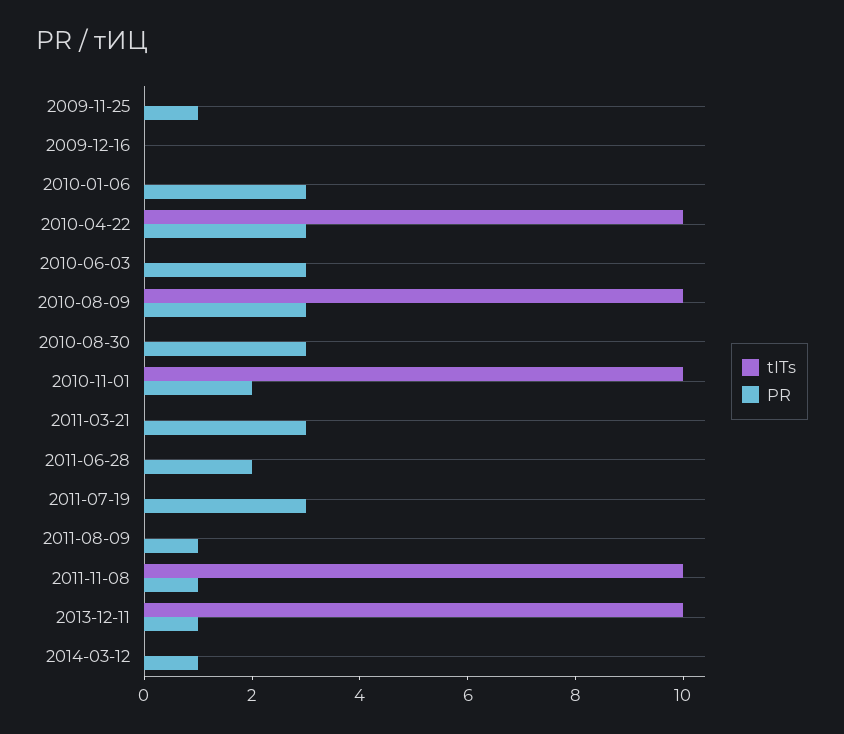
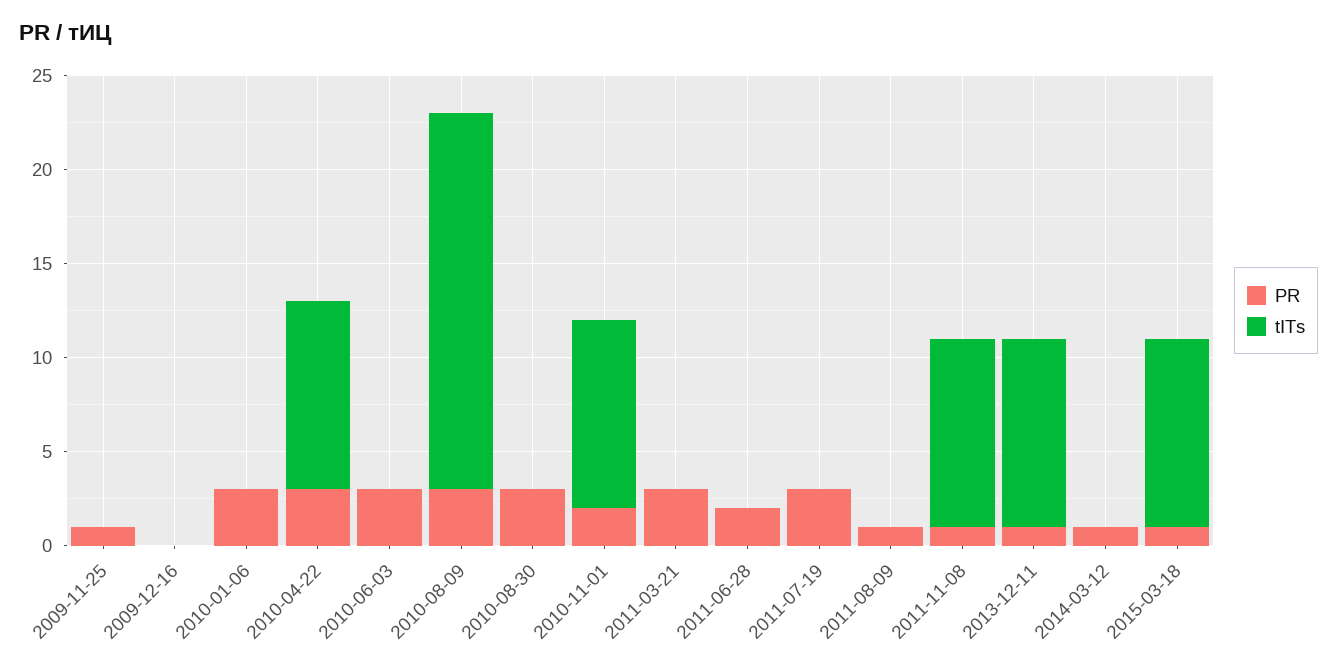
tITs, 2010-08-09: 10 -> 20
PR, 2015-03-18: none -> 1
tITs, 2015-03-18: none -> 10

